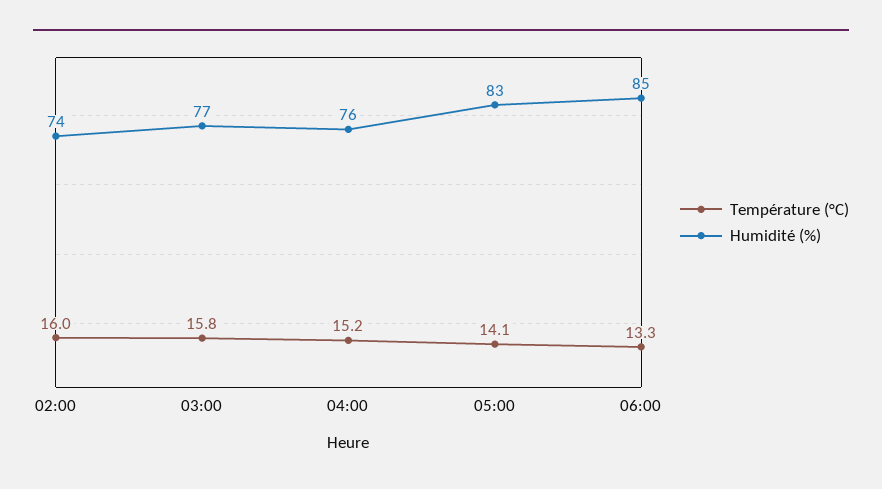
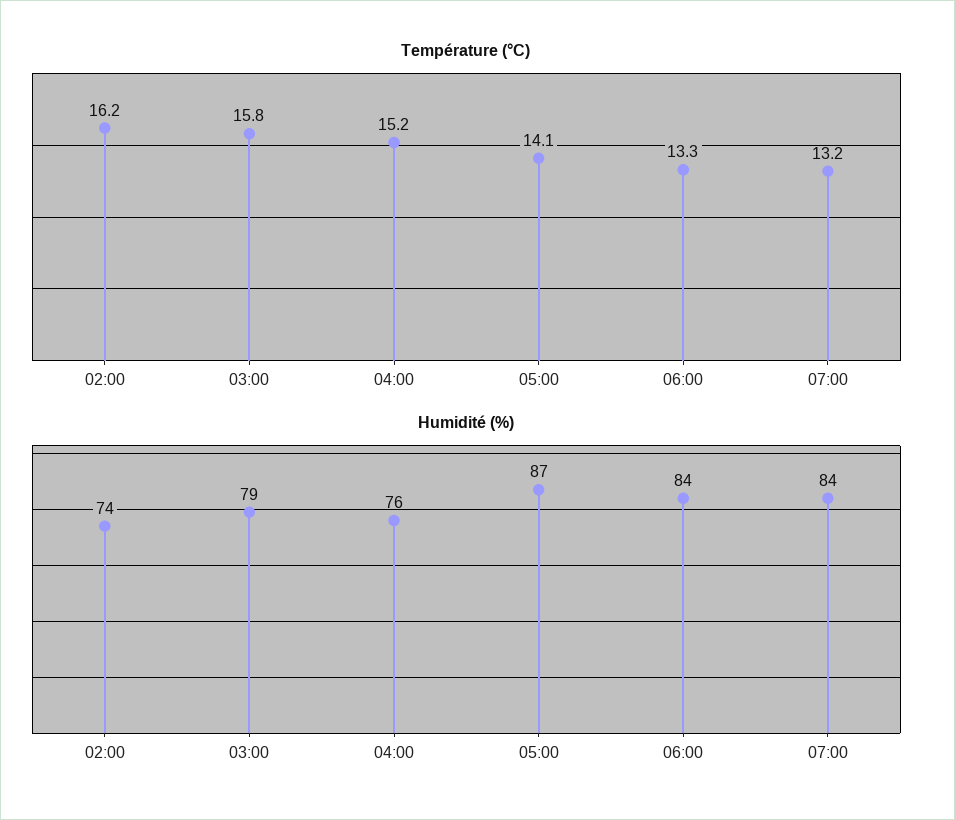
Température (°C), 02:00: 16 -> 16.2
Humidité (%), 03:00: 77 -> 79
Humidité (%), 05:00: 83 -> 87
Humidité (%), 06:00: 85 -> 84
Température (°C), 07:00: none -> 13.2
Humidité (%), 07:00: none -> 84

